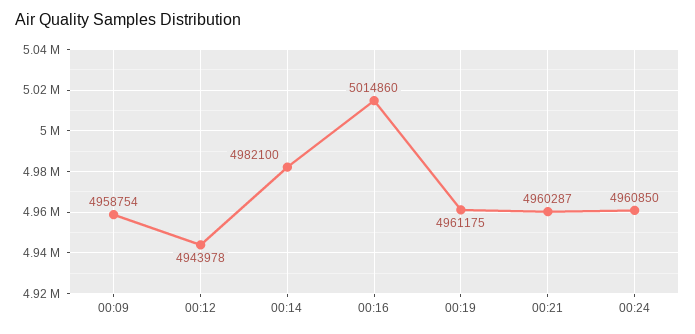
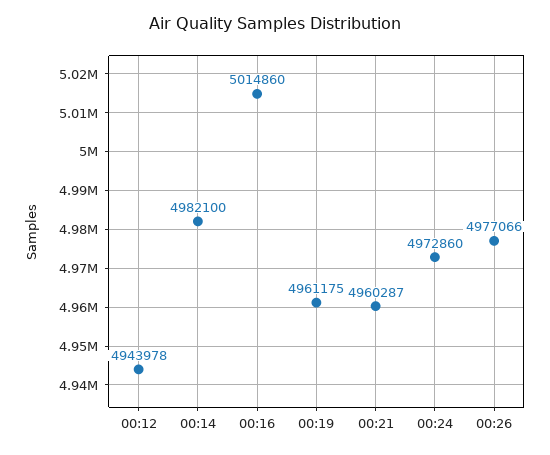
00:09: 4958754 -> none
00:24: 4960850 -> 4972860
00:26: none -> 4977066

